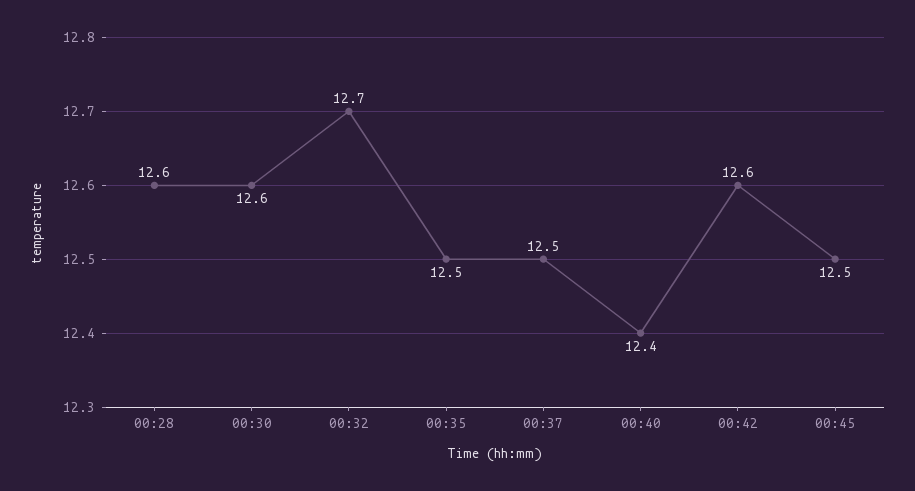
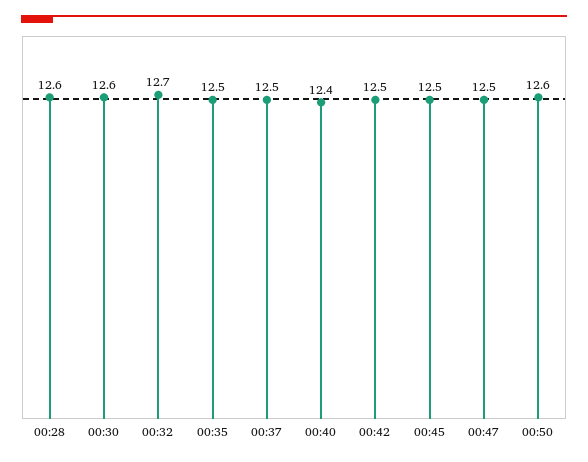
00:42: 12.6 -> 12.5
00:47: none -> 12.5
00:50: none -> 12.6

